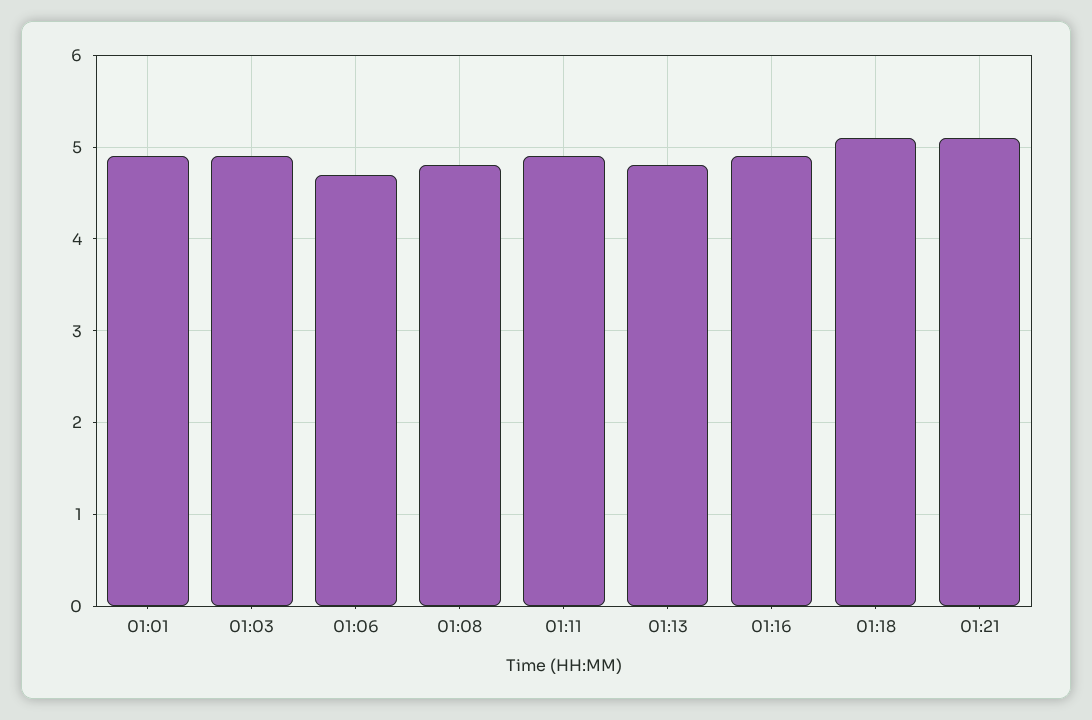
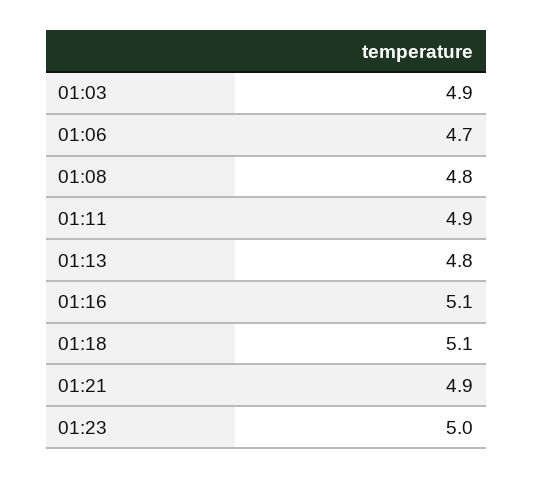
01:01: 4.9 -> none
01:16: 4.9 -> 5.1
01:21: 5.1 -> 4.9
01:23: none -> 5

